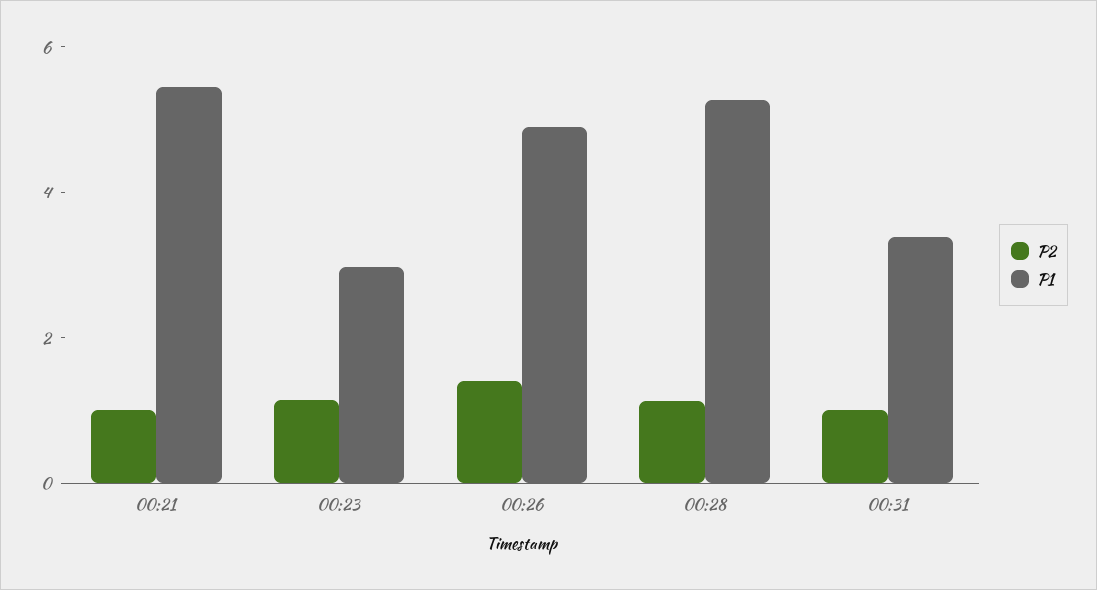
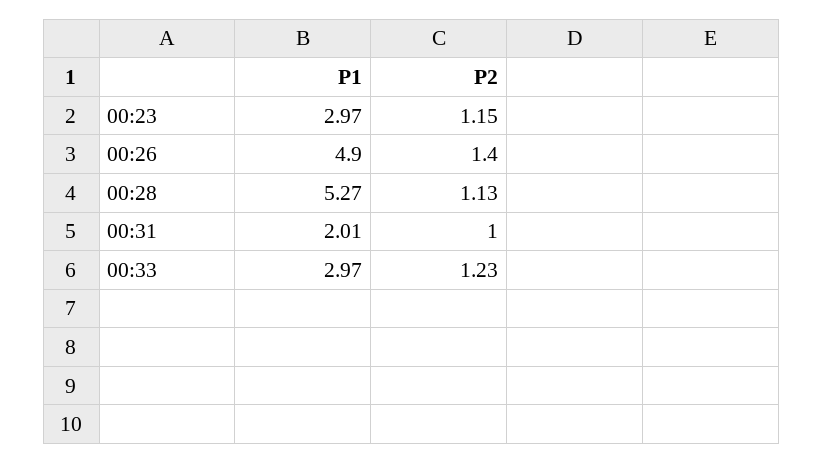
P2, 00:21: 1 -> none
P1, 00:21: 5.5 -> none
P1, 00:31: 3.5 -> 2.01
P1, 00:33: none -> 2.97
P2, 00:33: none -> 1.23

